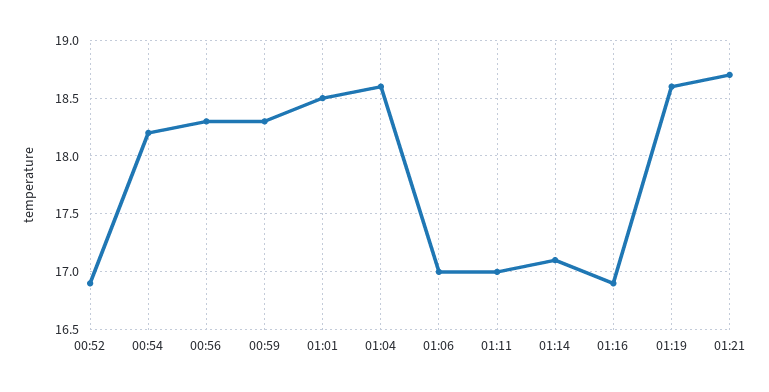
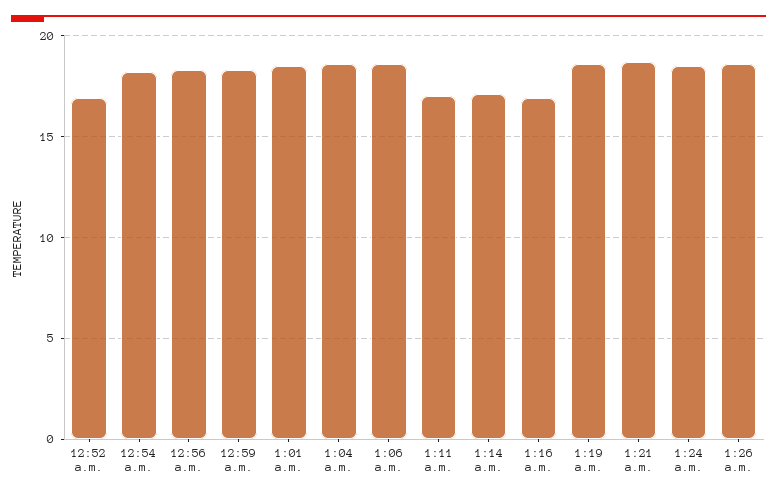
01:06: 17 -> 18.5
1:24 a.m.: none -> 18.5
1:26 a.m.: none -> 18.5

